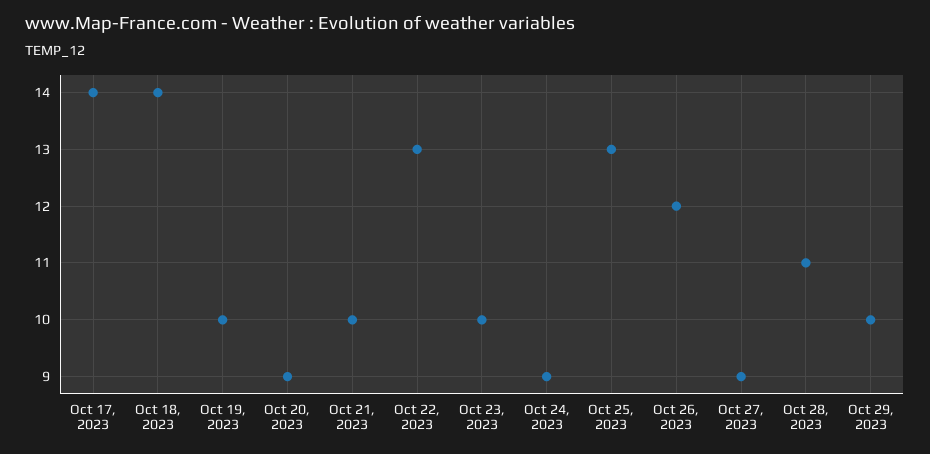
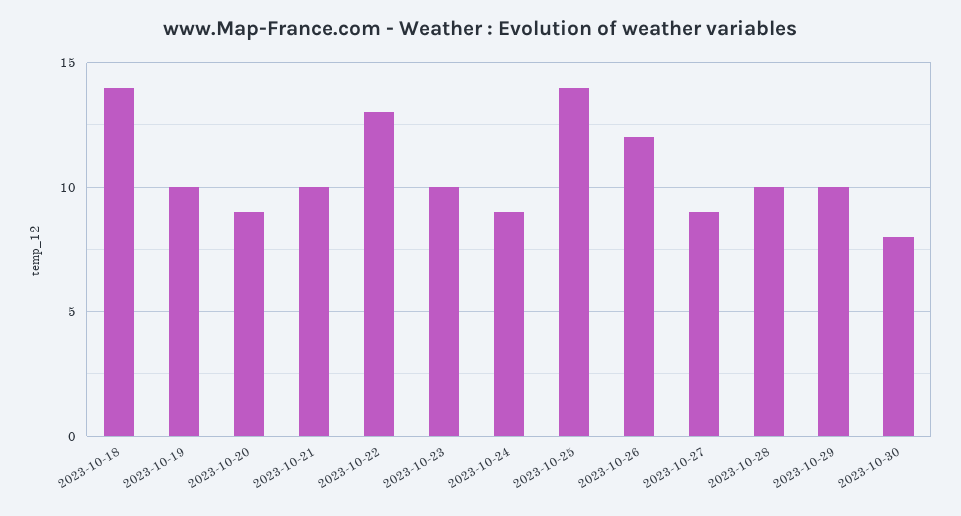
Oct 17, 2023: 14 -> none
Oct 25, 2023: 13 -> 14
Oct 28, 2023: 11 -> 10
2023-10-30: none -> 8

